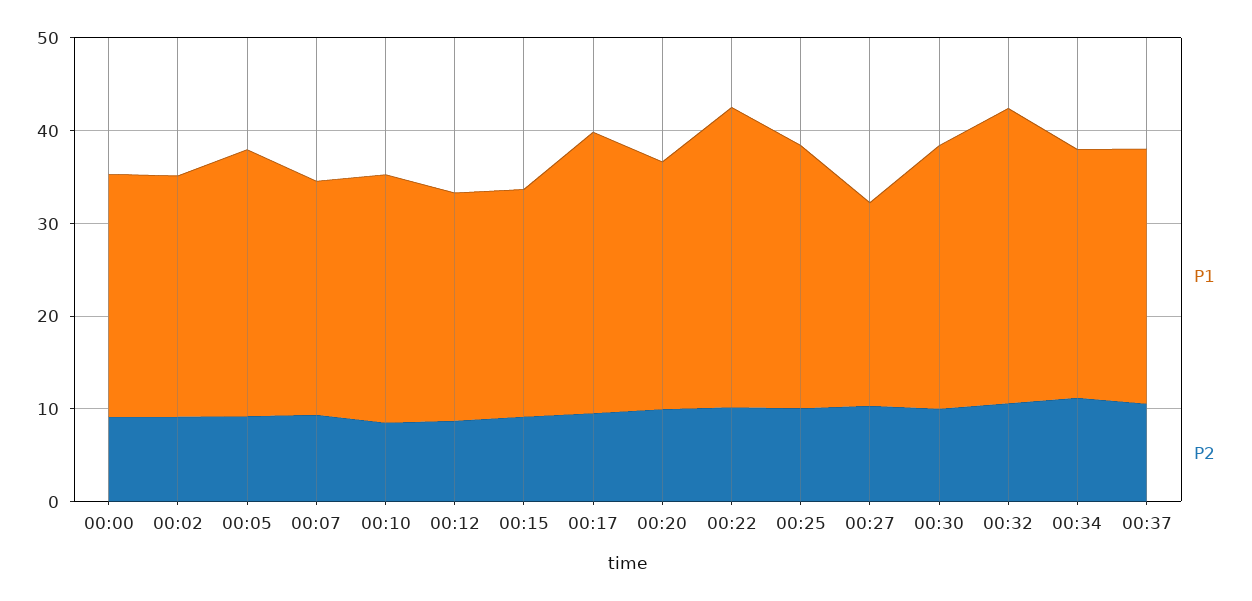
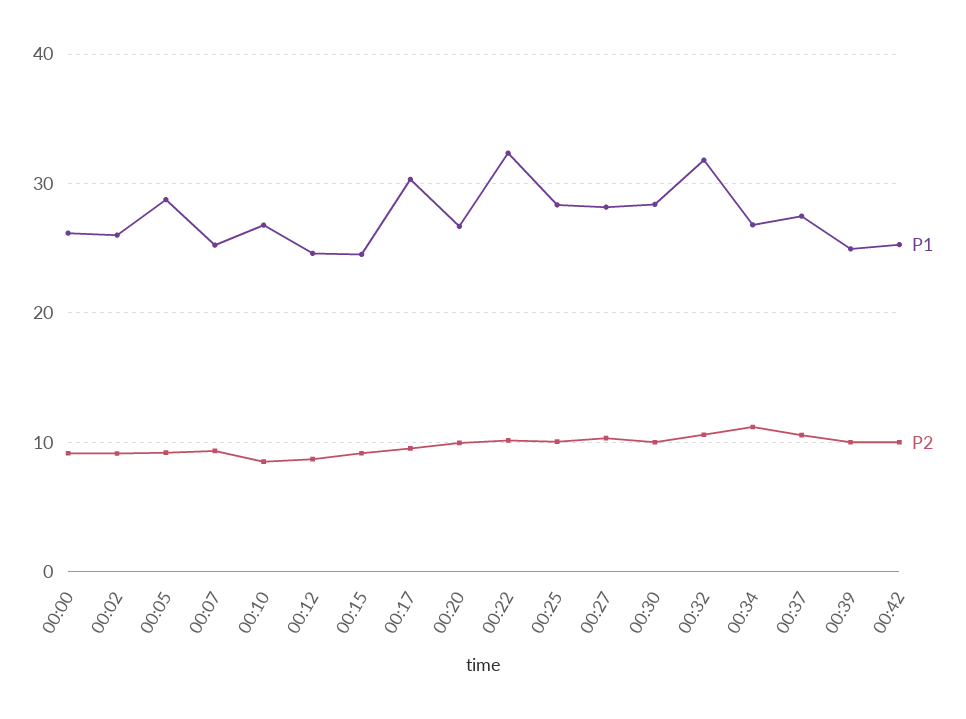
P1, 00:27: 22 -> 28
P1, 00:39: none -> 25
P2, 00:39: none -> 10
P1, 00:42: none -> 25
P2, 00:42: none -> 10

